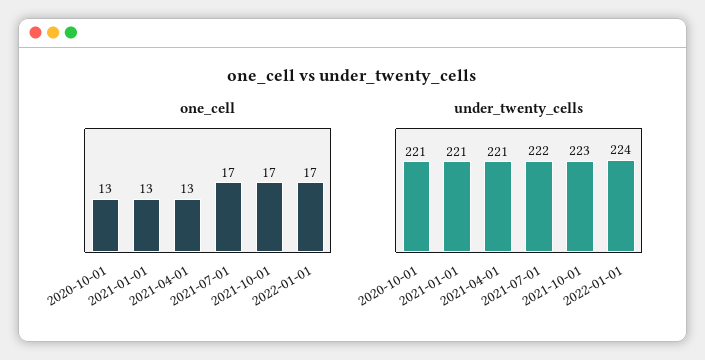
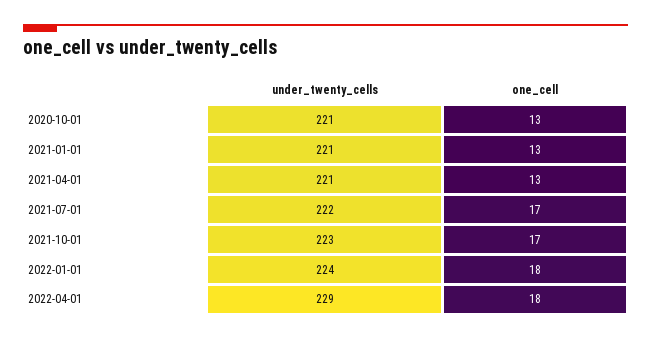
one_cell, 2022-01-01: 17 -> 18
under_twenty_cells, 2022-04-01: none -> 229
one_cell, 2022-04-01: none -> 18

